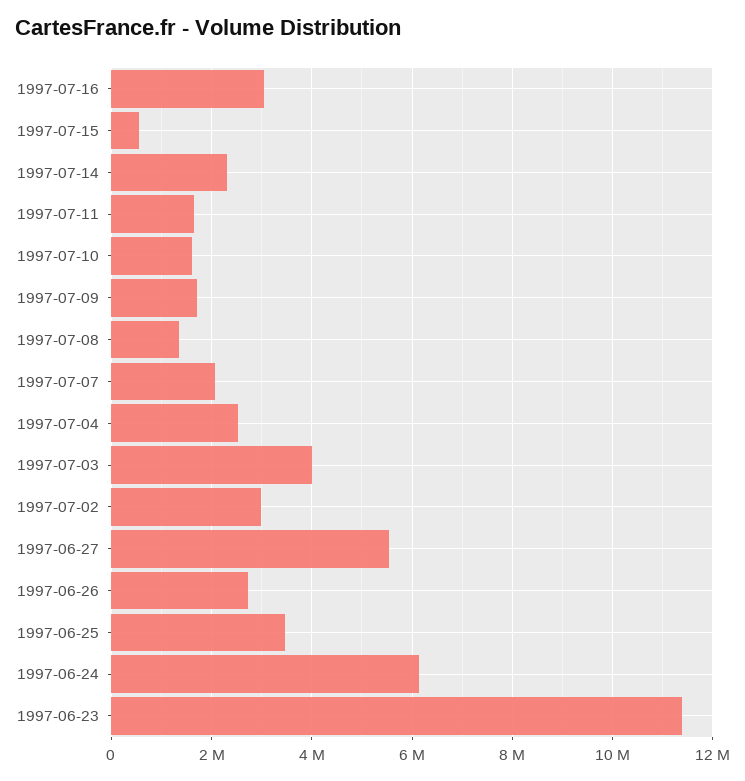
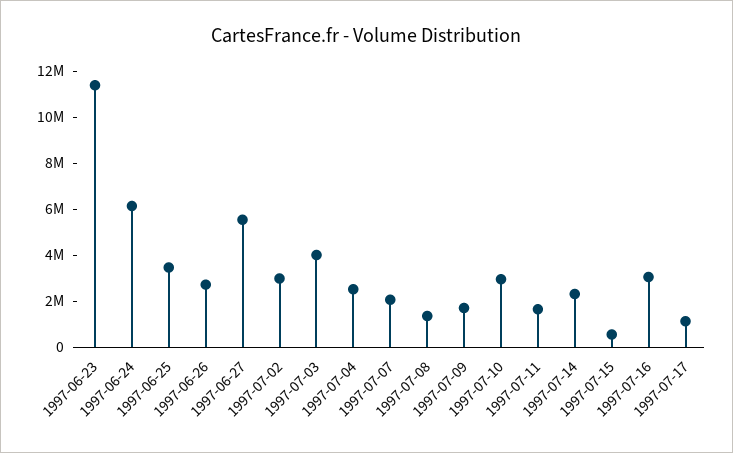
1997-07-10: 1600000 -> 3000000
1997-07-17: none -> 1000000

